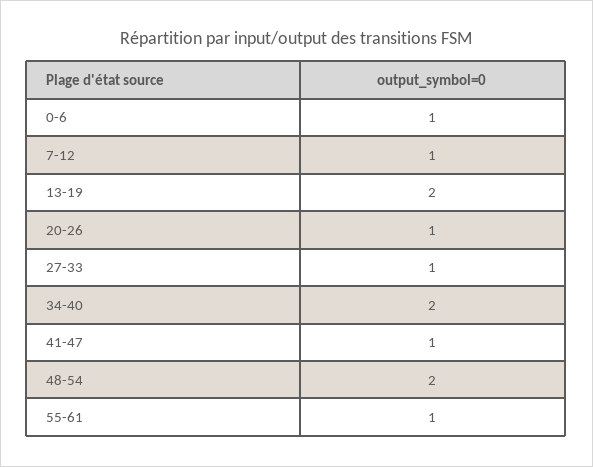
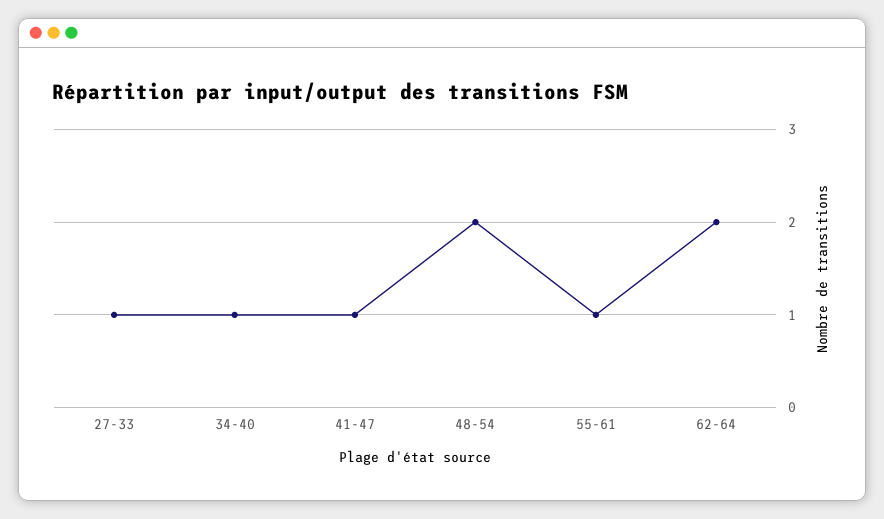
0-6: 1 -> none
7-12: 1 -> none
13-19: 2 -> none
20-26: 1 -> none
34-40: 2 -> 1
62-64: none -> 2

